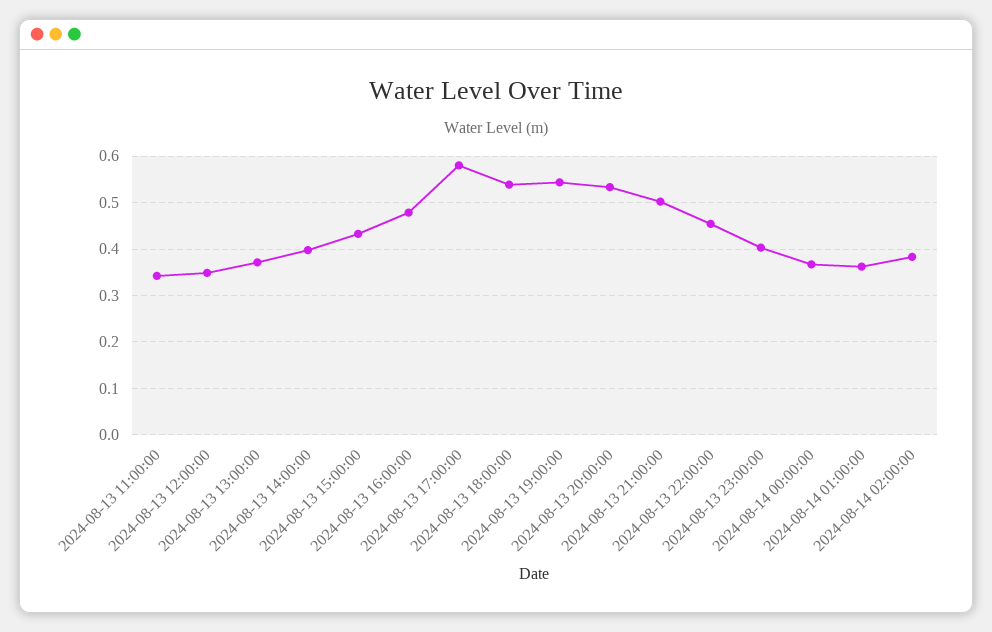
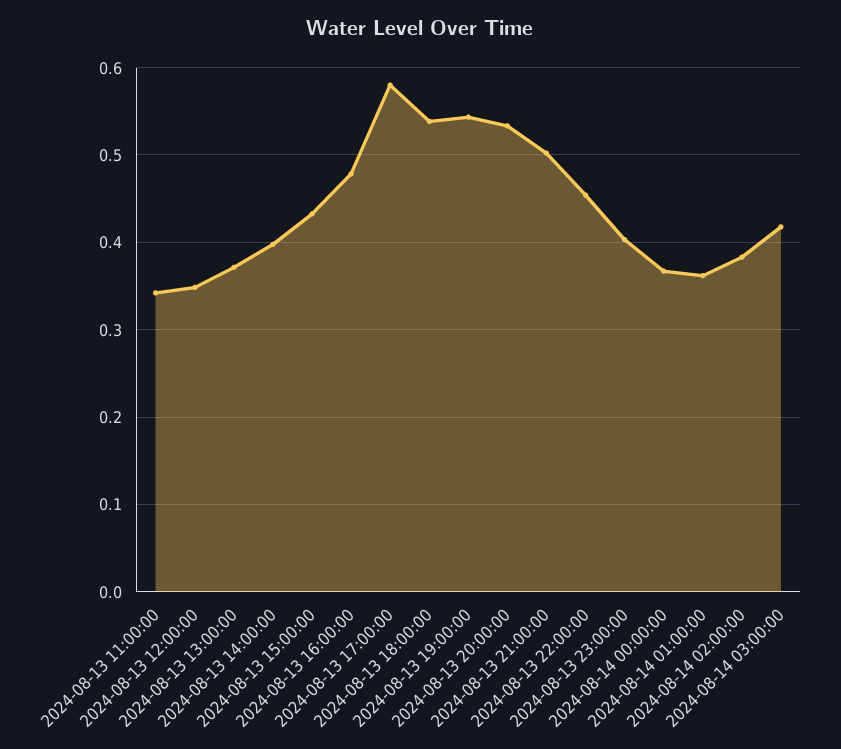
2024-08-14 03:00:00: none -> 0.42

